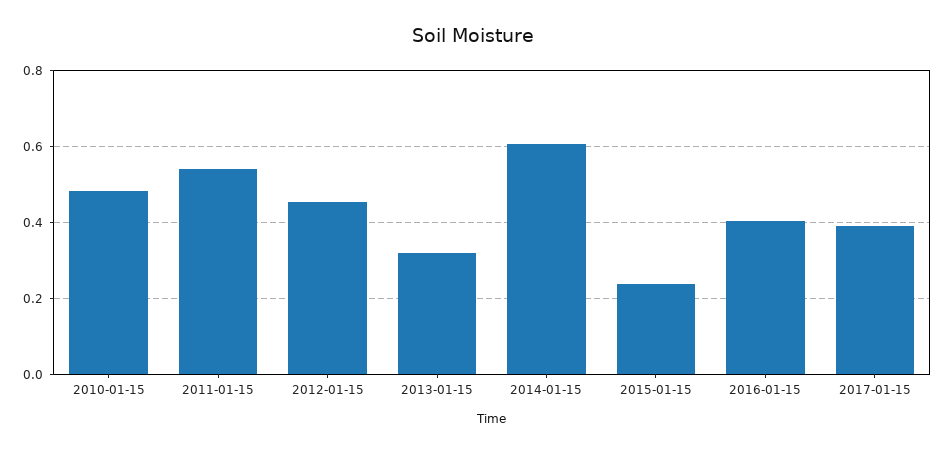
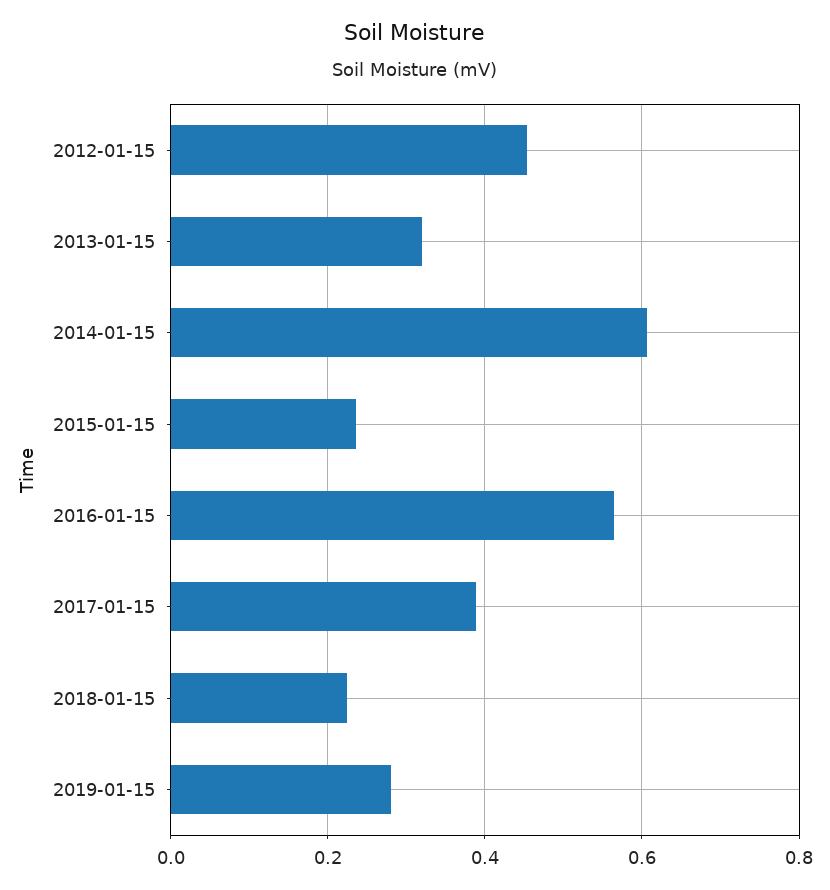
2010-01-15: 0.48 -> none
2011-01-15: 0.54 -> none
2016-01-15: 0.4 -> 0.56
2018-01-15: none -> 0.22
2019-01-15: none -> 0.28

